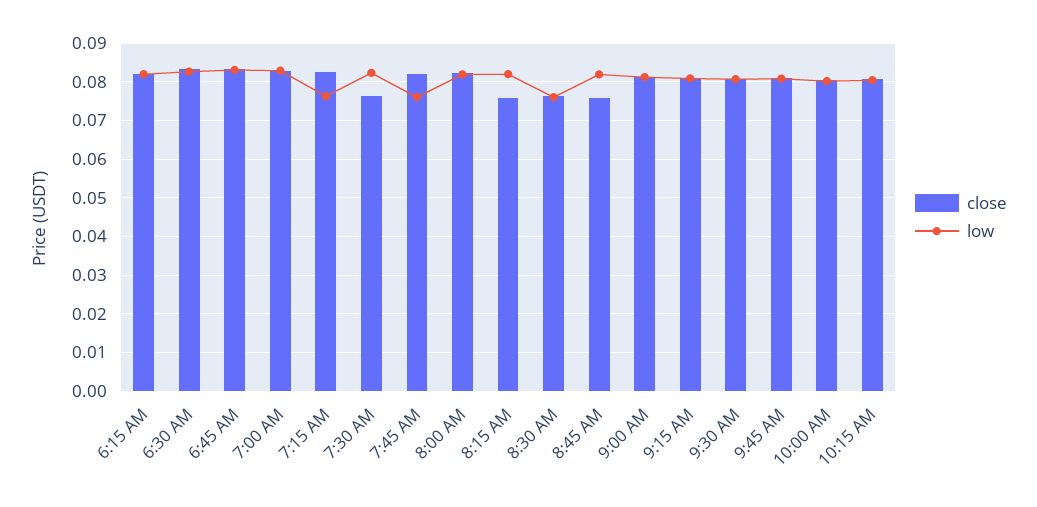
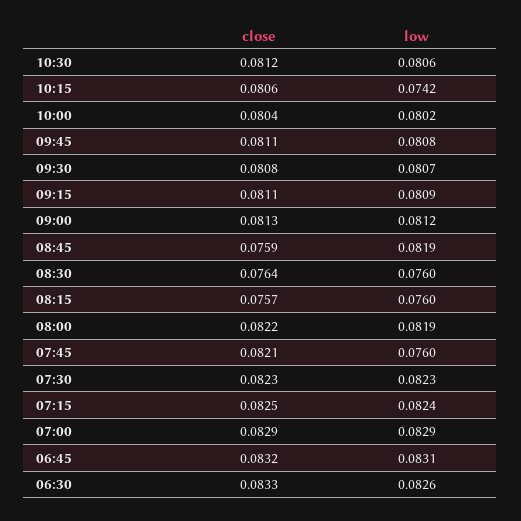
close, 6:15 AM: 0.082 -> none
low, 6:15 AM: 0.082 -> none
low, 7:15 AM: 0.076 -> 0.0824
close, 7:30 AM: 0.076 -> 0.0823
low, 8:15 AM: 0.082 -> 0.076
low, 10:15 AM: 0.08 -> 0.0742
close, 10:30: none -> 0.0812
low, 10:30: none -> 0.0806

